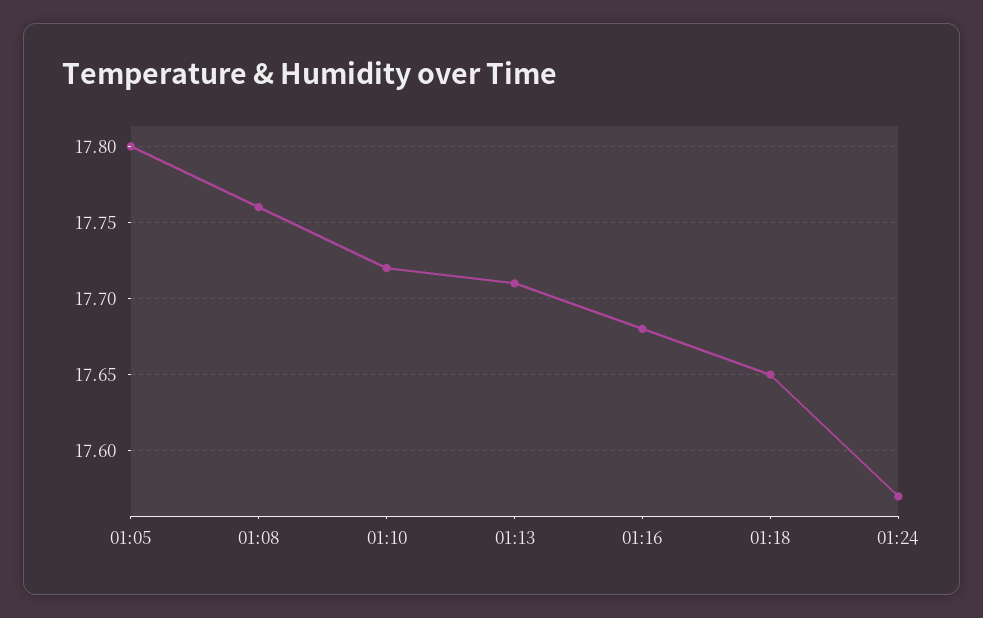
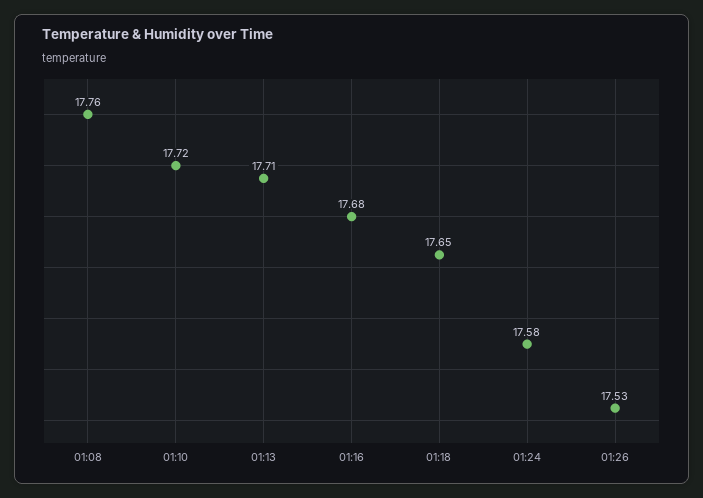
01:05: 17.8 -> none
01:24: 17.57 -> 17.58
01:26: none -> 17.53

